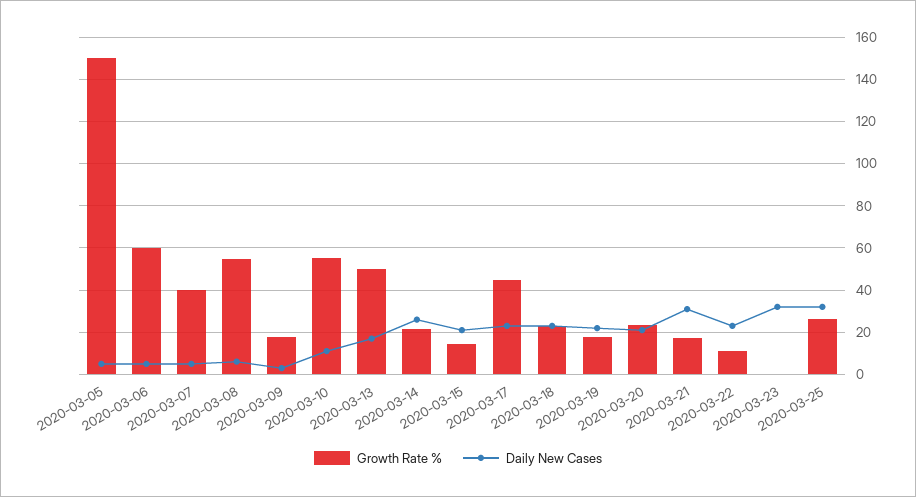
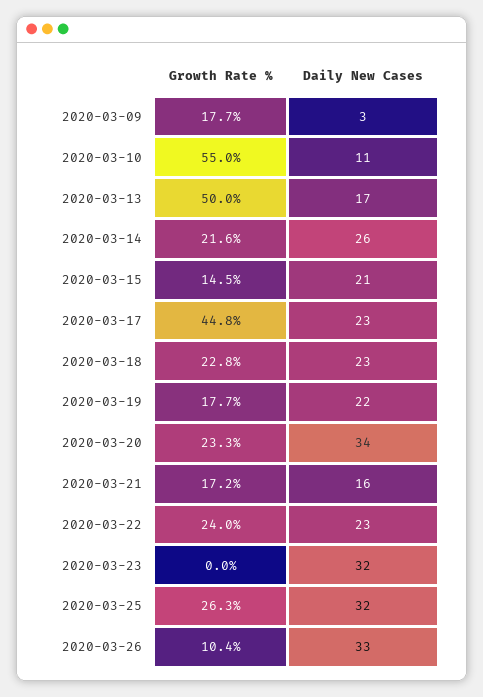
Growth Rate %, 2020-03-05: 150 -> none
Daily New Cases, 2020-03-05: 5 -> none
Growth Rate %, 2020-03-06: 60 -> none
Daily New Cases, 2020-03-06: 5 -> none
Growth Rate %, 2020-03-07: 40 -> none
Daily New Cases, 2020-03-07: 5 -> none
Growth Rate %, 2020-03-08: 55 -> none
Daily New Cases, 2020-03-08: 5 -> none
Daily New Cases, 2020-03-20: 20 -> 34
Daily New Cases, 2020-03-21: 30 -> 16
Growth Rate %, 2020-03-22: 10 -> 24
Growth Rate %, 2020-03-26: none -> 10.4
Daily New Cases, 2020-03-26: none -> 33

